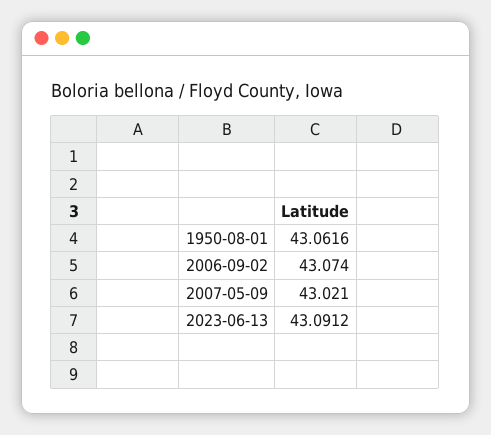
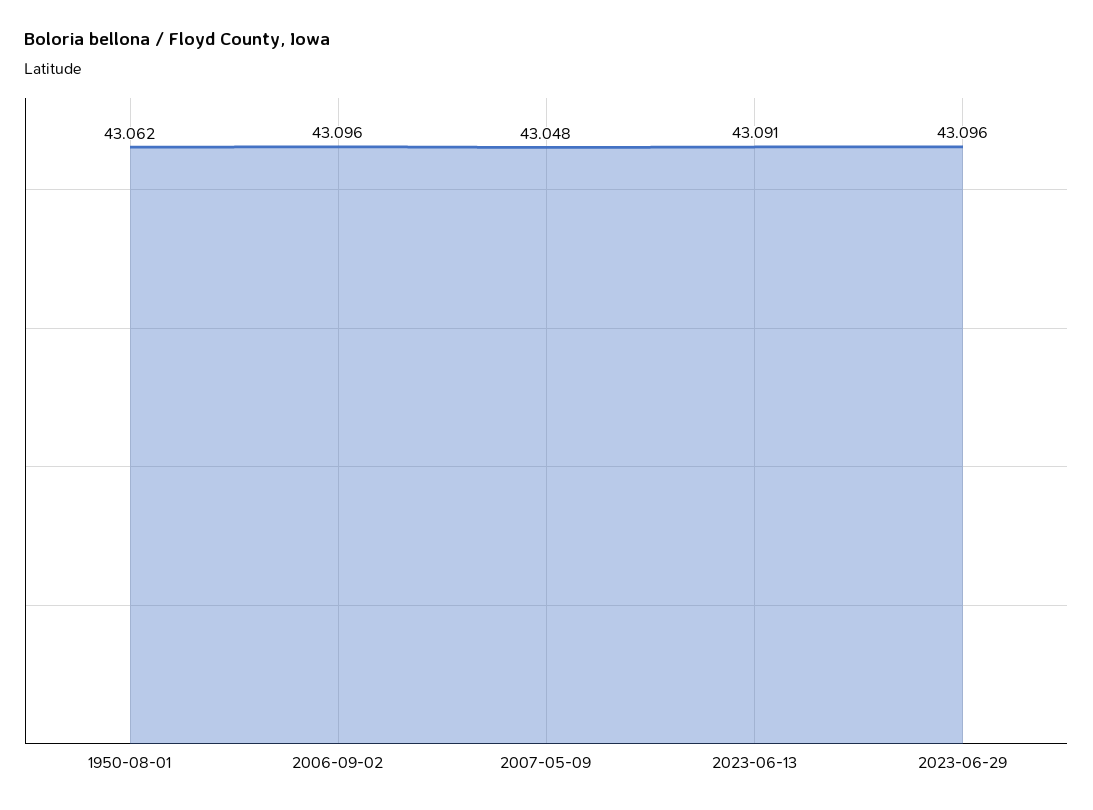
2006-09-02: 43.074 -> 43.096
2007-05-09: 43.021 -> 43.048
2023-06-29: none -> 43.096

